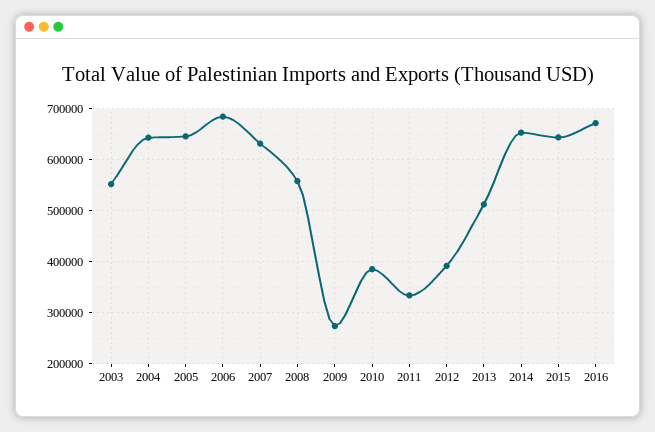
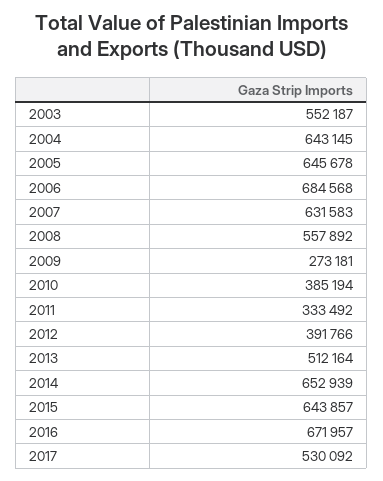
2017: none -> 530092

